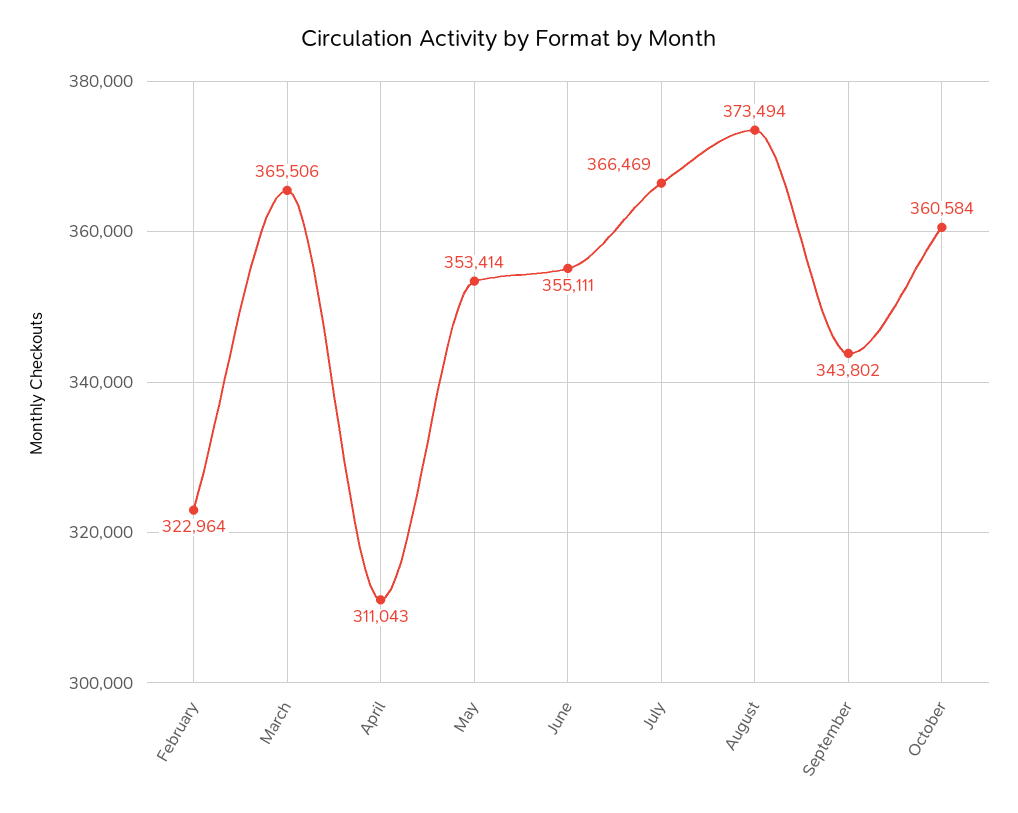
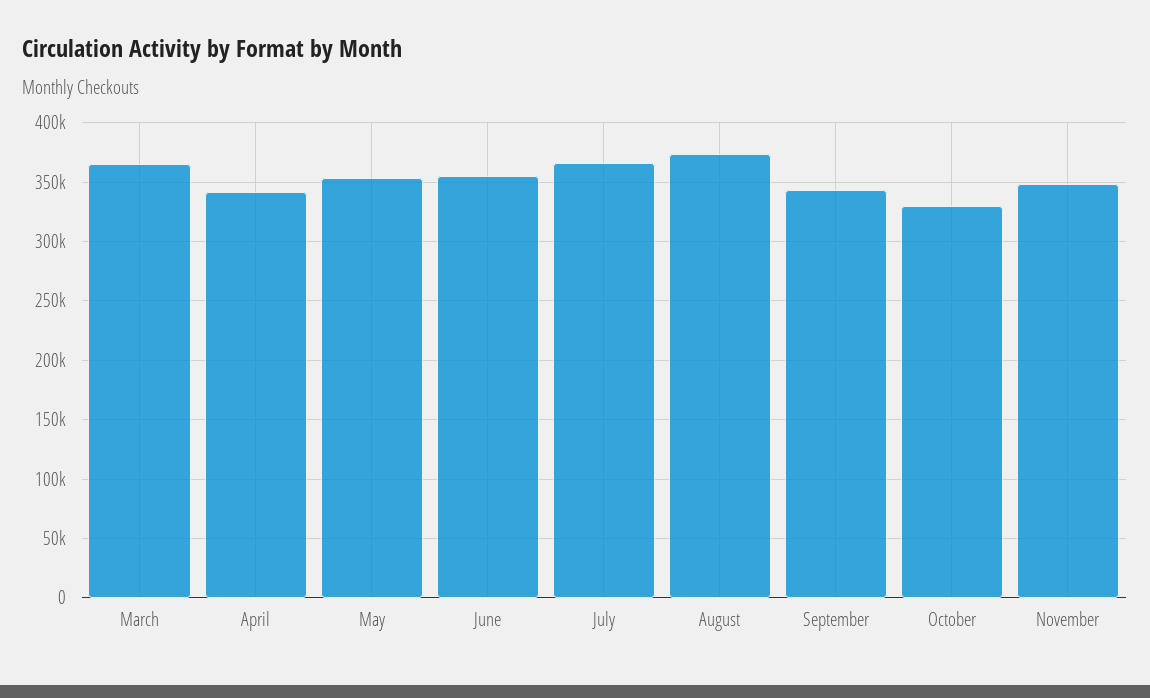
February: 322964 -> none
April: 311043 -> 340000
October: 360584 -> 330000
November: none -> 350000

